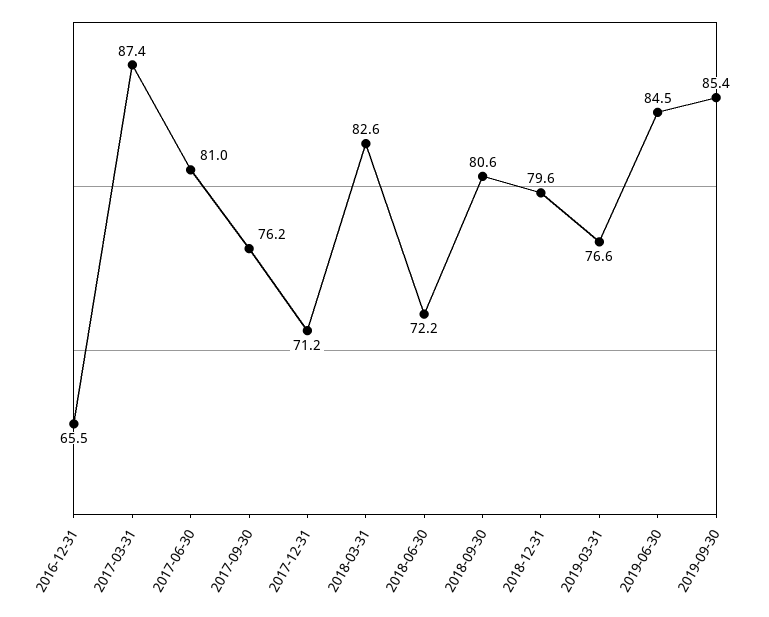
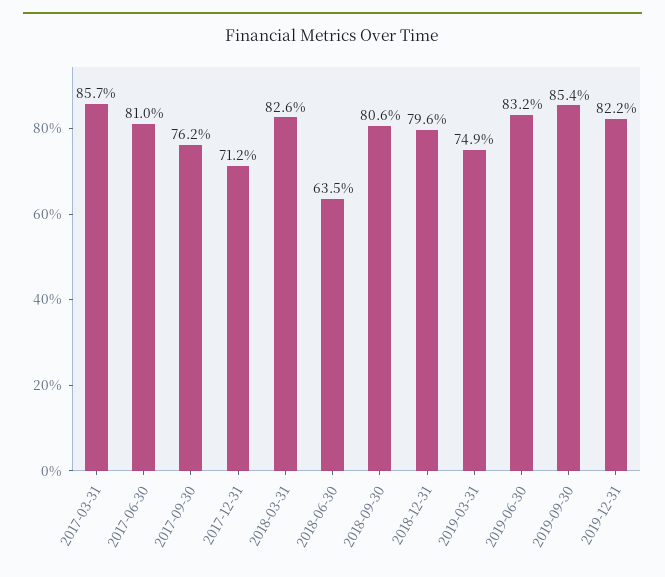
2016-12-31: 65.5 -> none
2017-03-31: 87.4 -> 85.7
2018-06-30: 72.2 -> 63.5
2019-03-31: 76.6 -> 74.9
2019-06-30: 84.5 -> 83.2
2019-12-31: none -> 82.2

